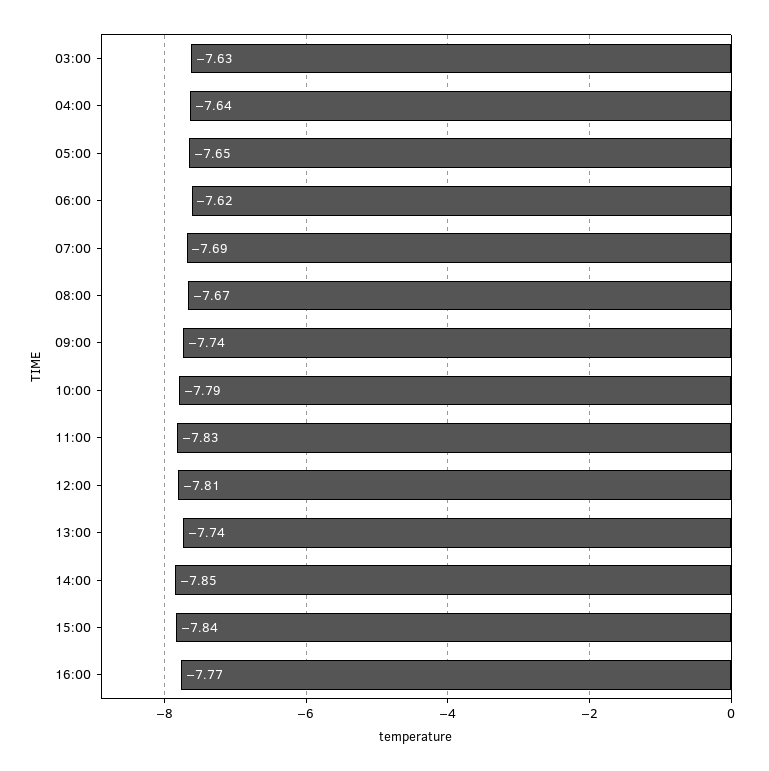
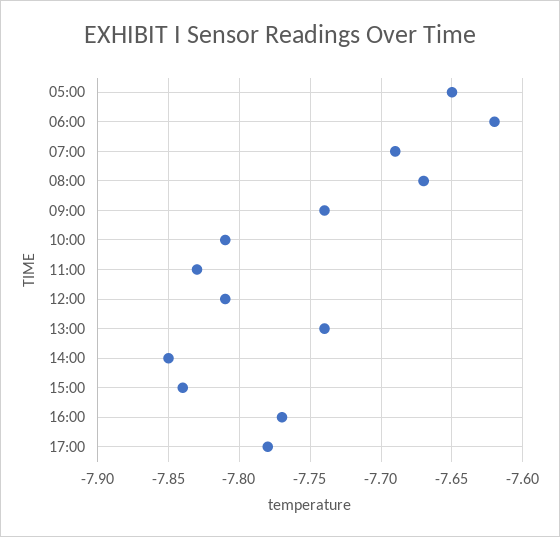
03:00: -7.63 -> none
04:00: -7.64 -> none
10:00: -7.79 -> -7.81
17:00: none -> -7.78

